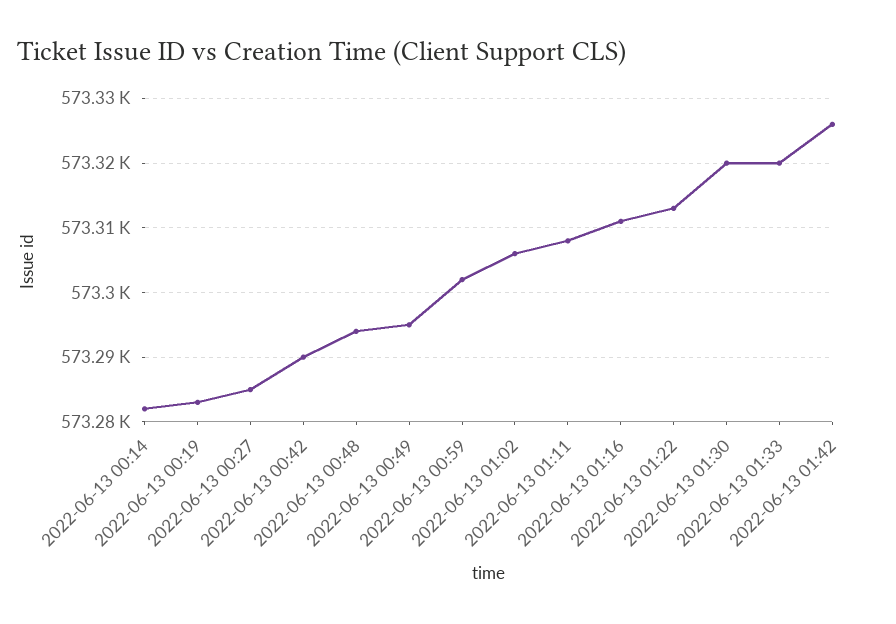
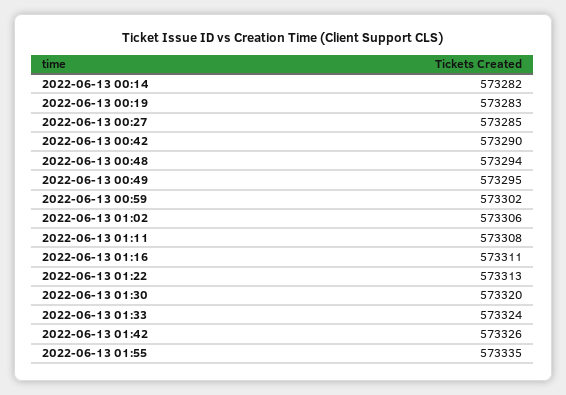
2022-06-13 01:33: 573320 -> 573324
2022-06-13 01:55: none -> 573335

